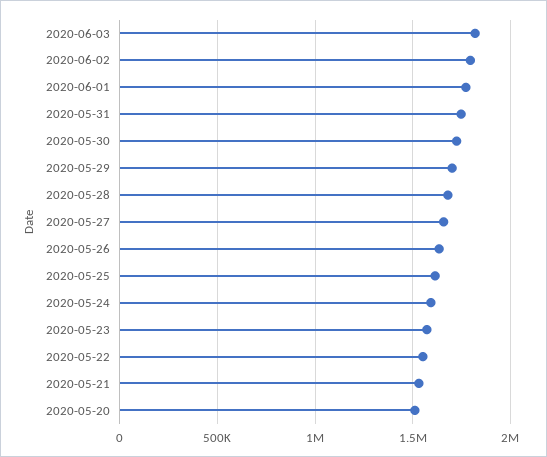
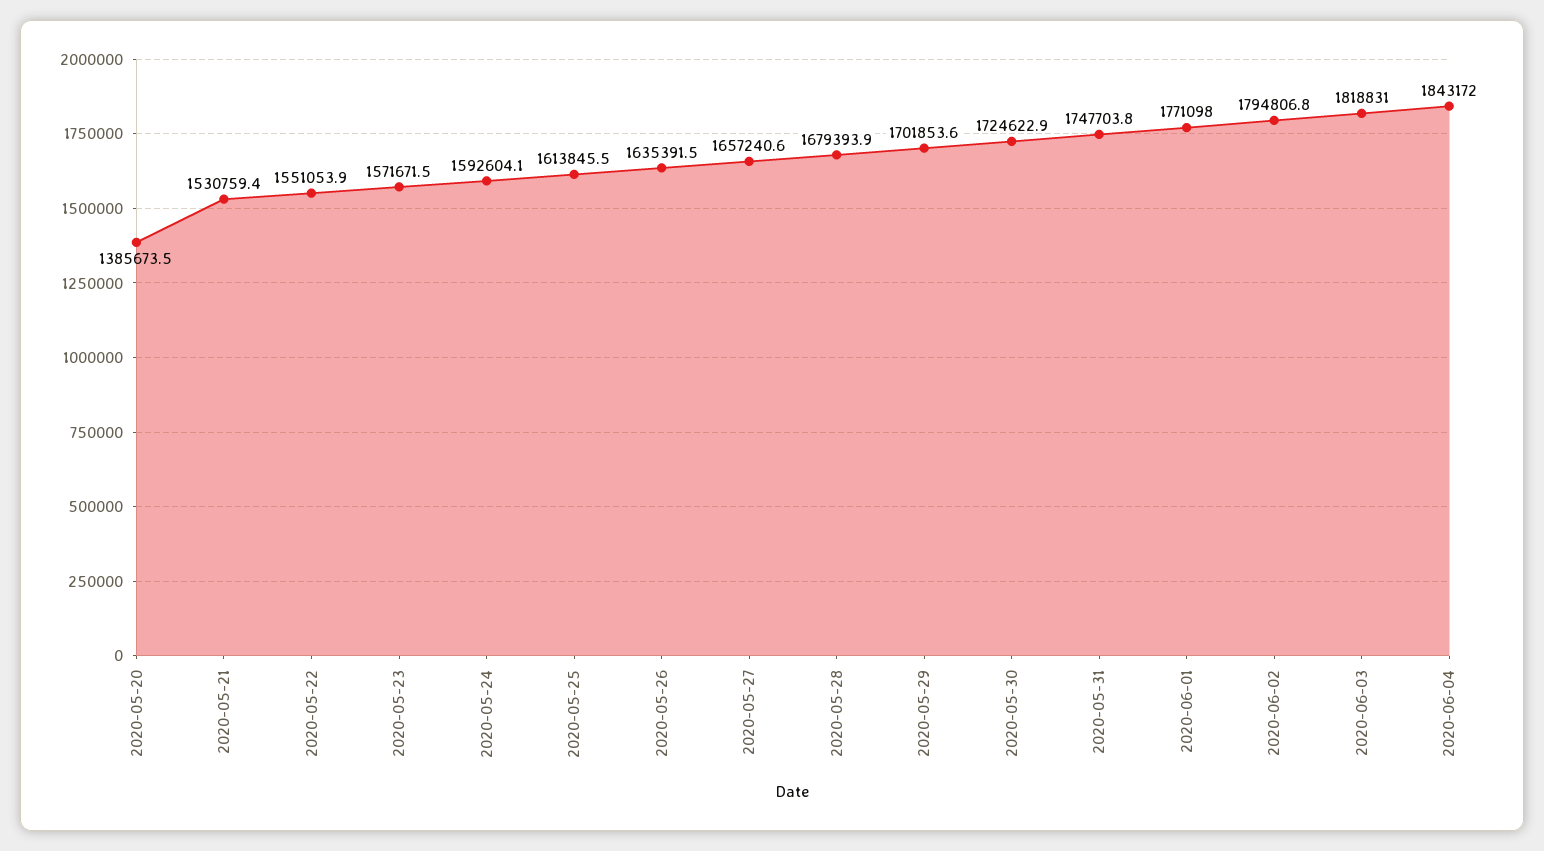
2020-05-20: 1500000 -> 1385673.5
2020-06-04: none -> 1843172

